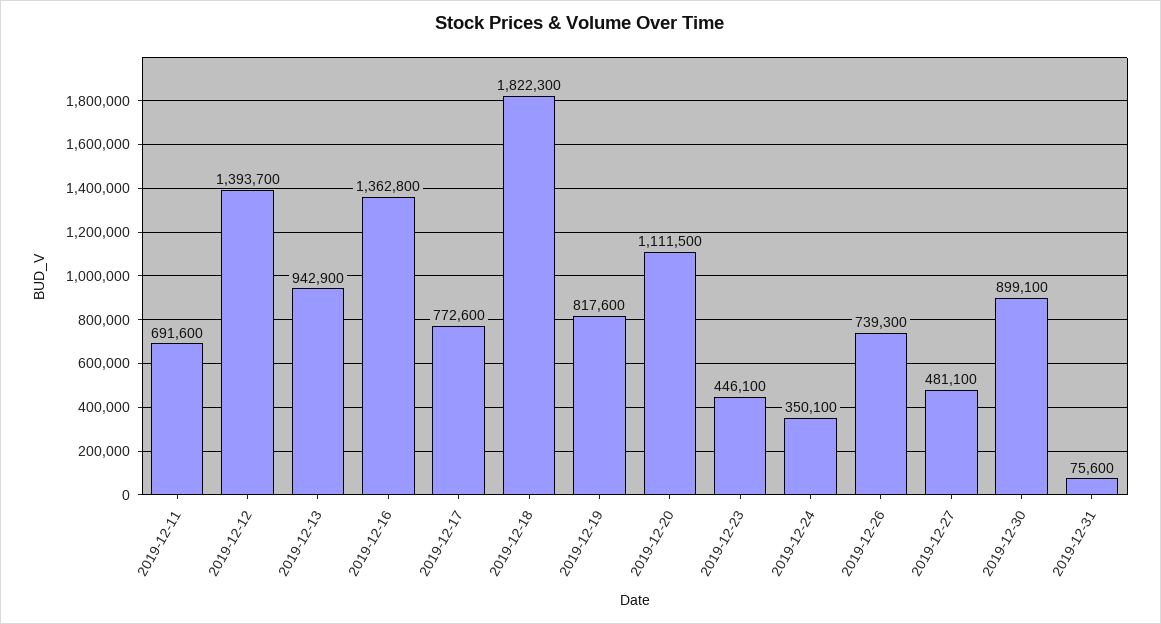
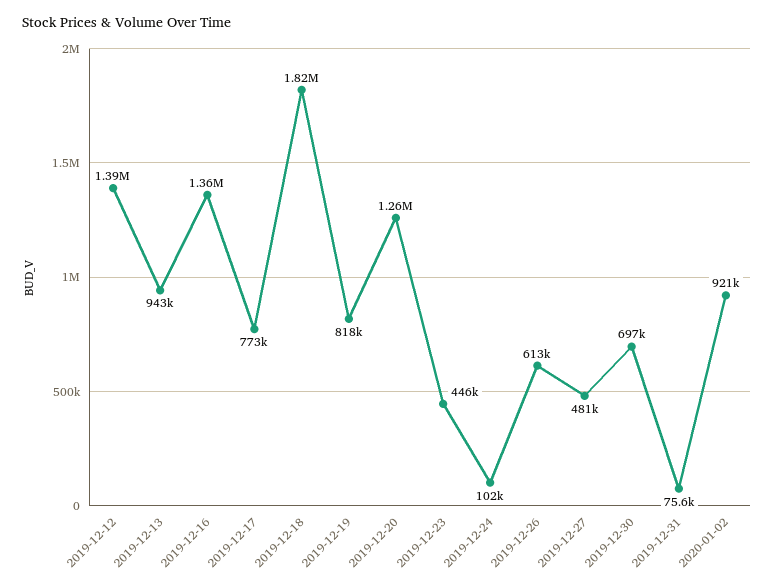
2019-12-11: 691600 -> none
2019-12-20: 1111500 -> 1260000
2019-12-24: 350100 -> 102000
2019-12-26: 739300 -> 613000
2019-12-30: 899100 -> 697000
2020-01-02: none -> 921000

